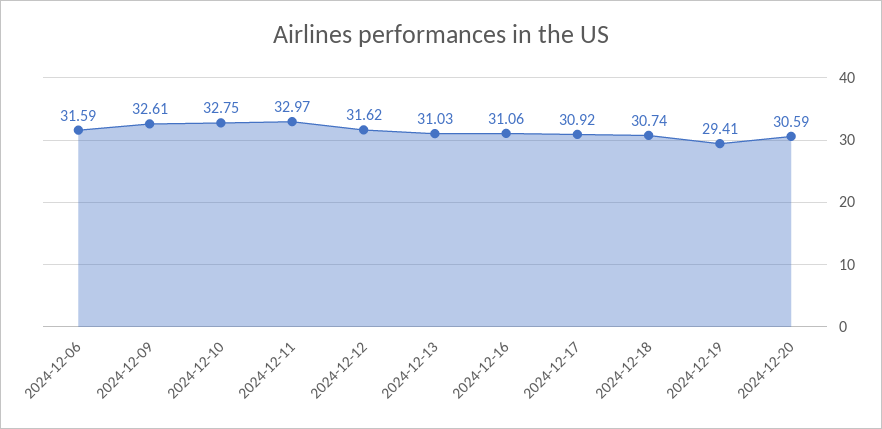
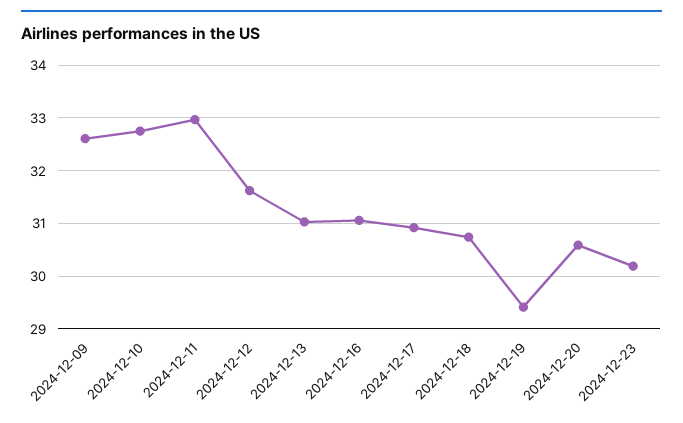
2024-12-06: 31.59 -> none
2024-12-23: none -> 30.2

